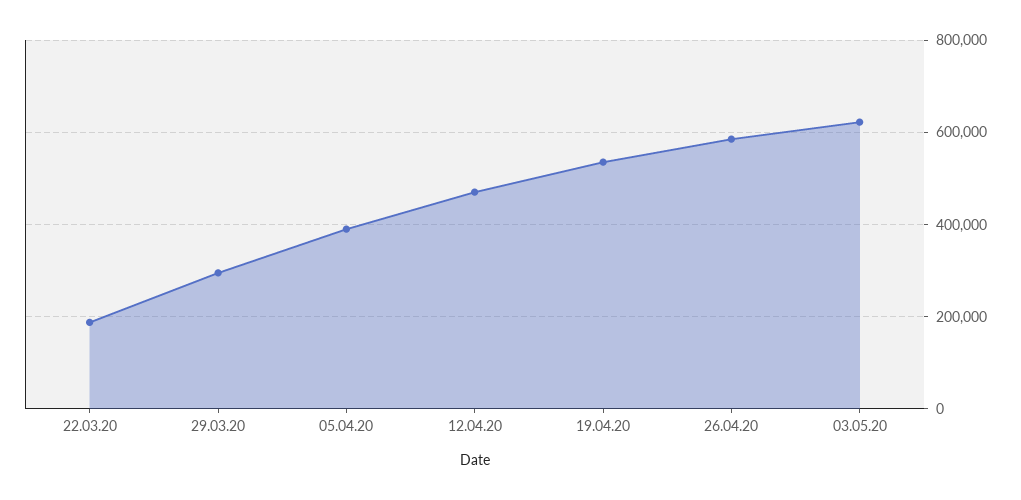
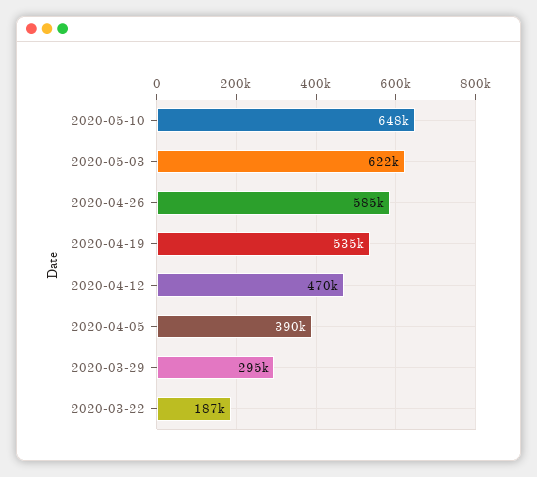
2020-05-10: none -> 648000

